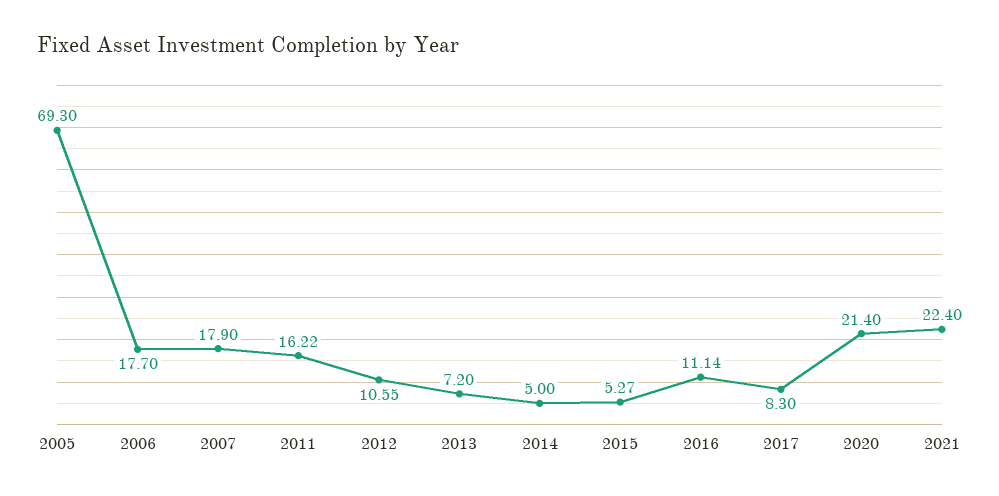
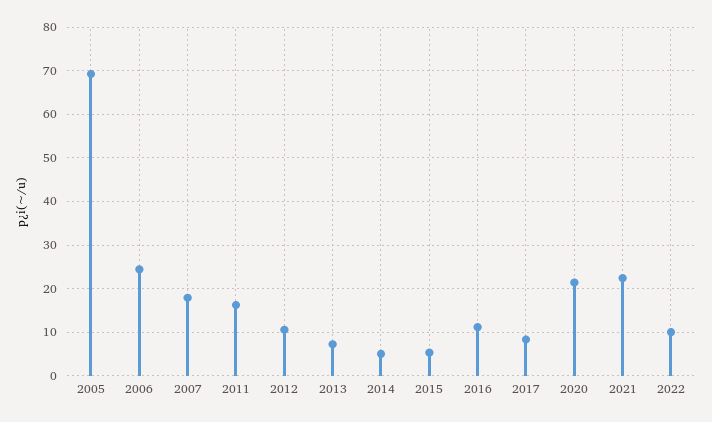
2006: 17.7 -> 24
2022: none -> 10

